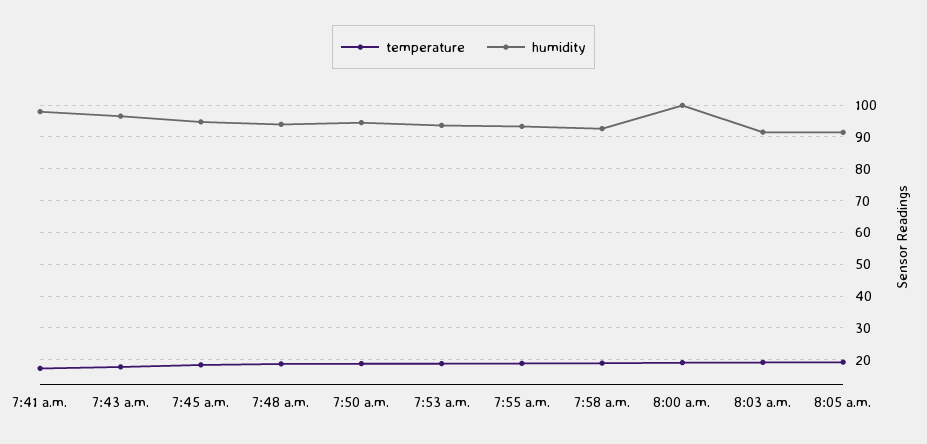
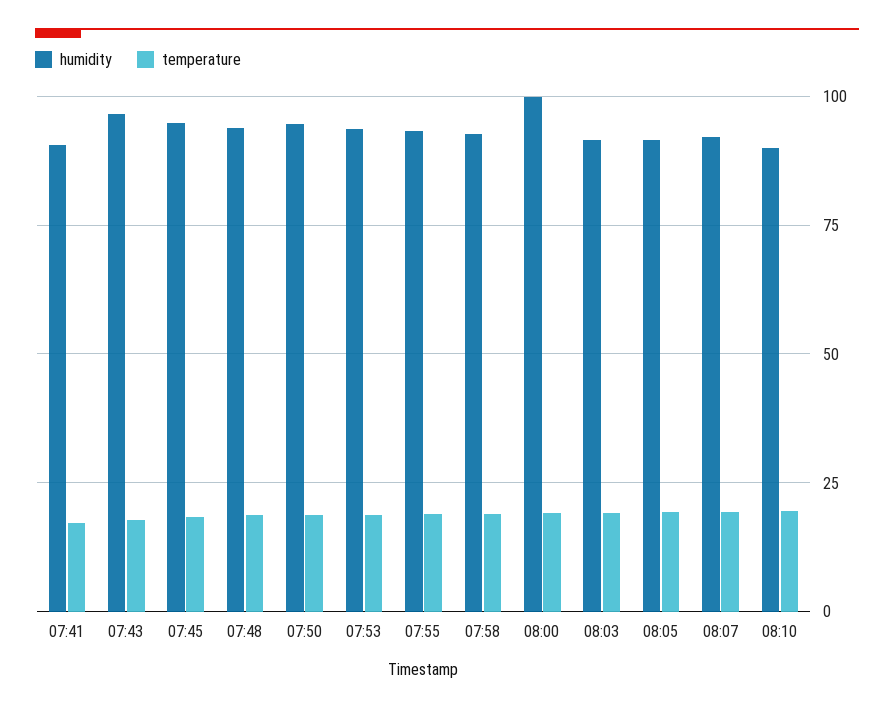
humidity, 7:41 a.m.: 98 -> 90
humidity, 08:07: none -> 92.5
temperature, 08:07: none -> 20
humidity, 08:10: none -> 90
temperature, 08:10: none -> 20

